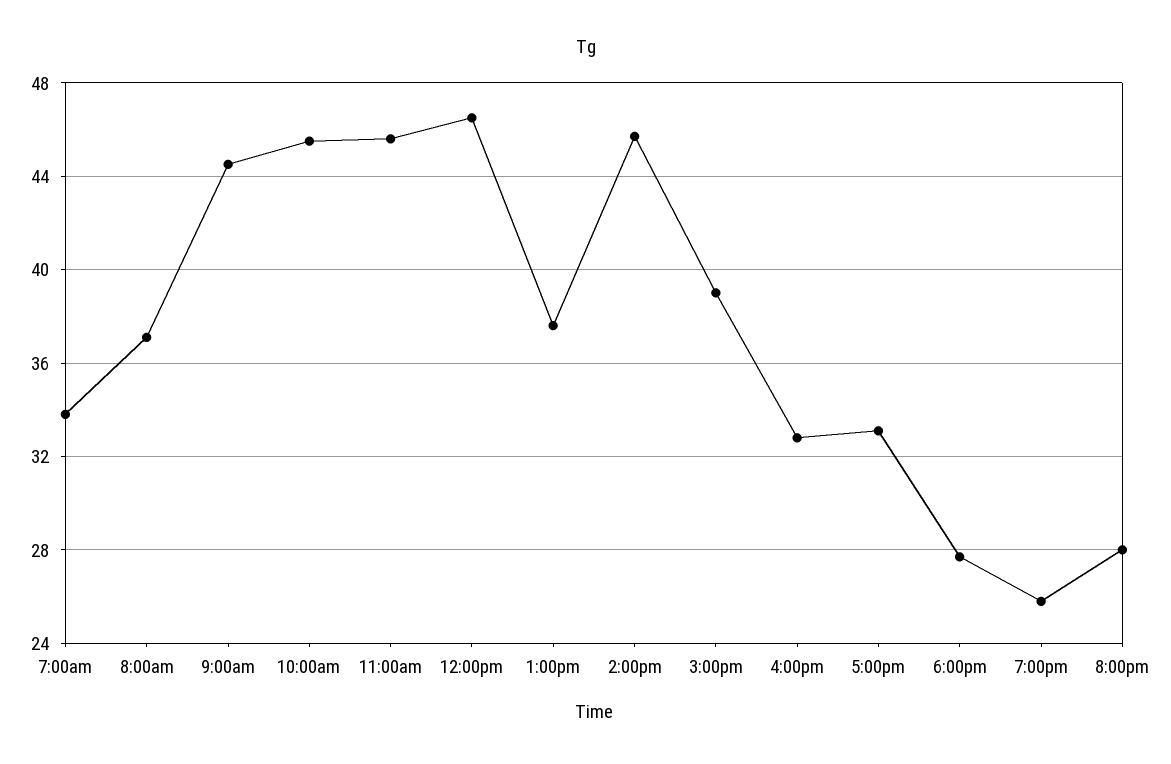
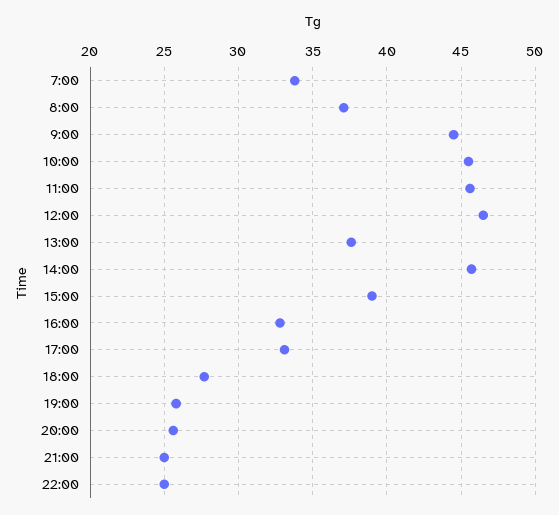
8:00pm: 28 -> 25.5
21:00: none -> 25
22:00: none -> 25

